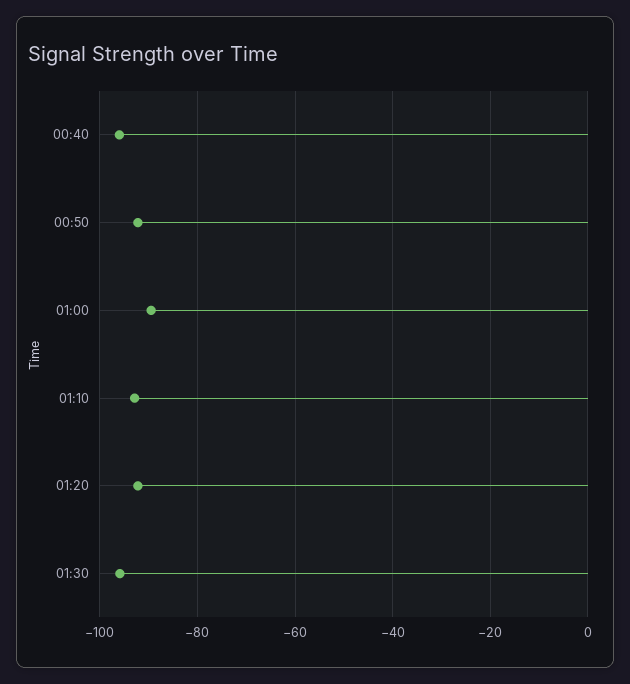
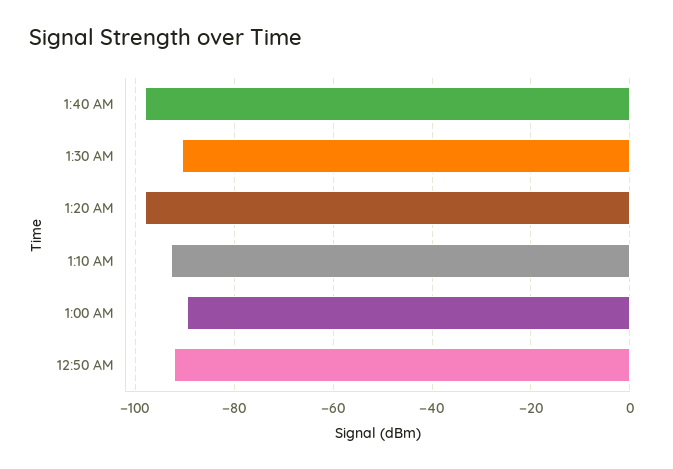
00:40: -96 -> none
01:20: -92 -> -98
01:30: -96 -> -90
1:40 AM: none -> -98

